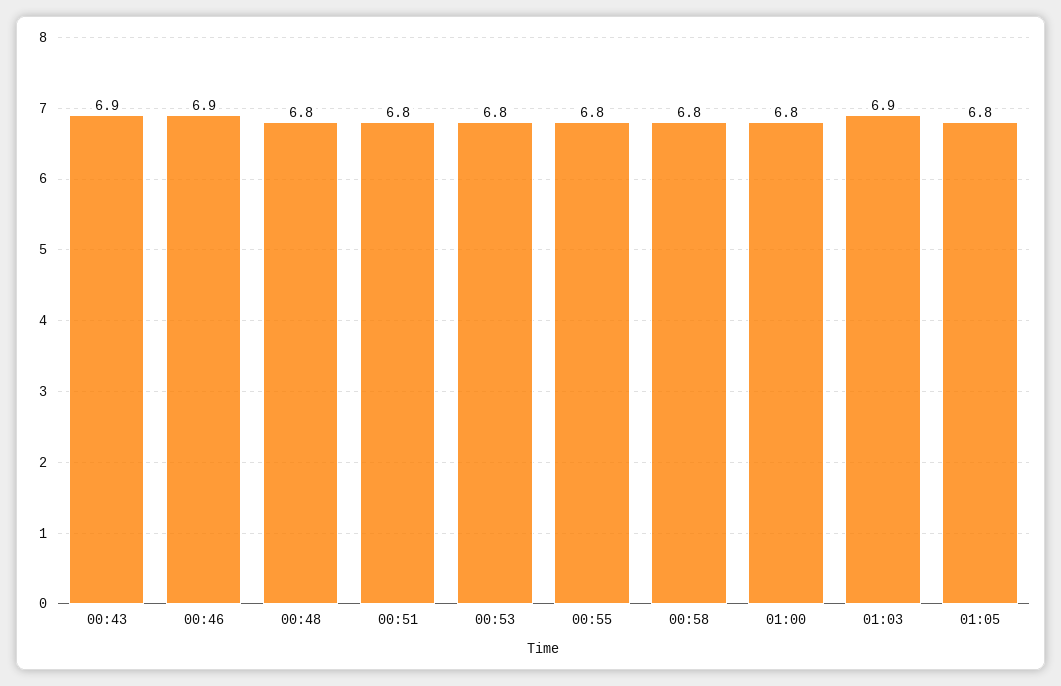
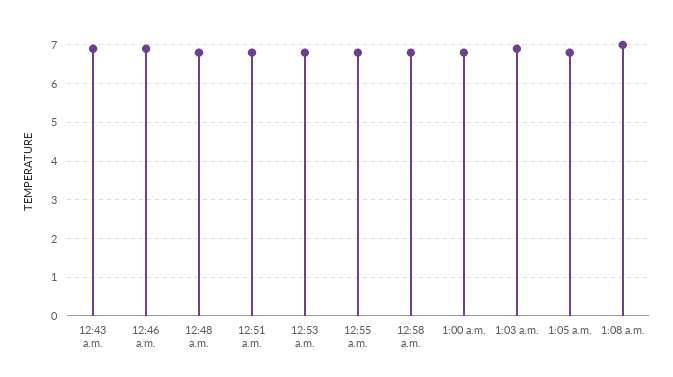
1:08 a.m.: none -> 7

